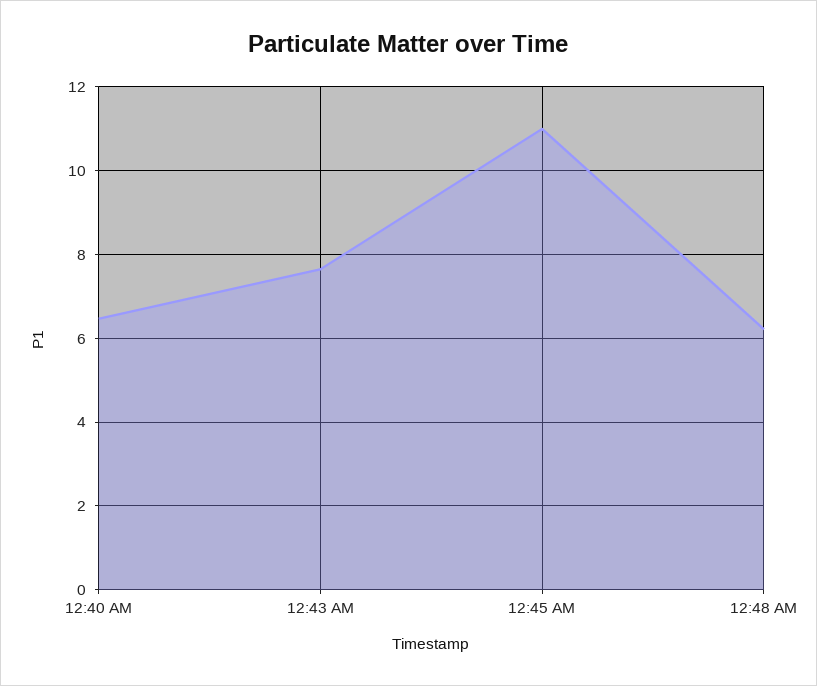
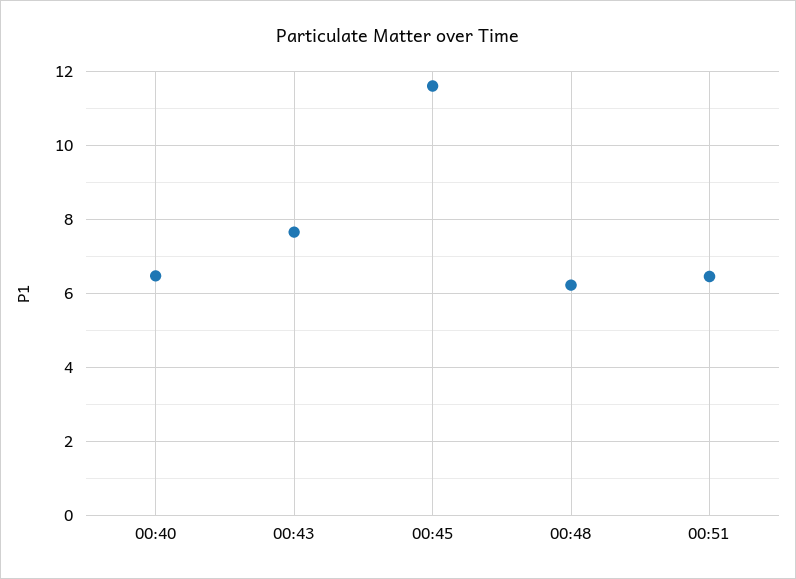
12:45 AM: 11 -> 11.6
00:51: none -> 6.4

